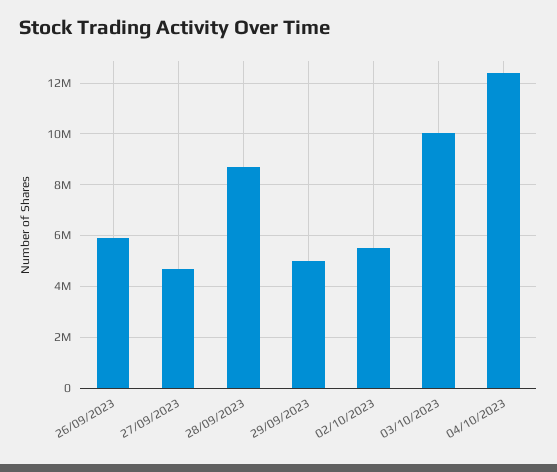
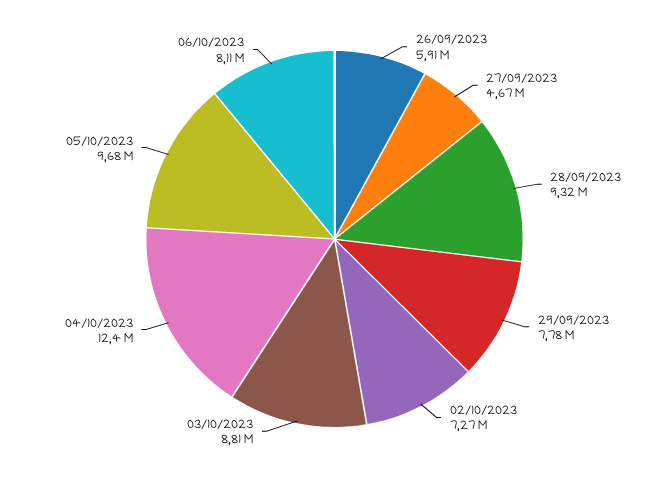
28/09/2023: 8750000 -> 9320000
29/09/2023: 5000000 -> 7780000
02/10/2023: 5500000 -> 7270000
03/10/2023: 10000000 -> 8810000
05/10/2023: none -> 9680000
06/10/2023: none -> 8110000

